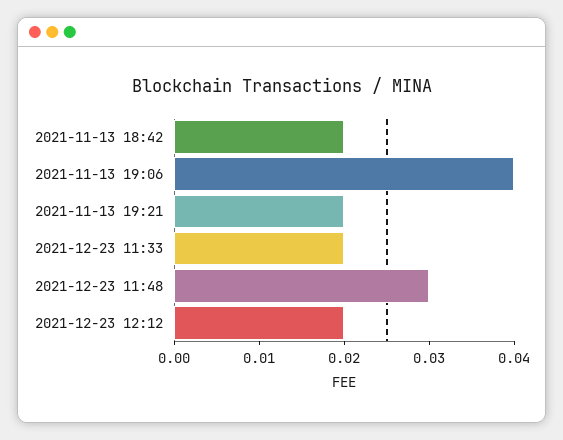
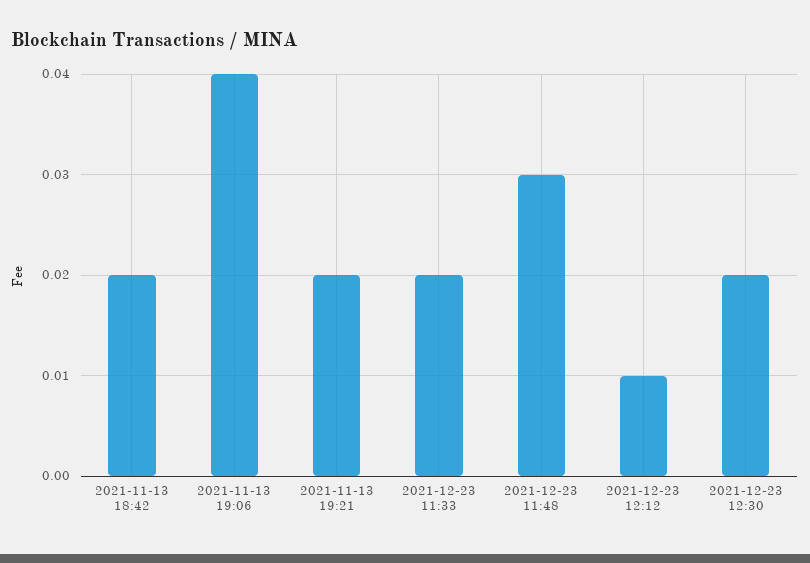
2021-12-23 12:12: 0.02 -> 0.01
2021-12-23 12:30: none -> 0.02

